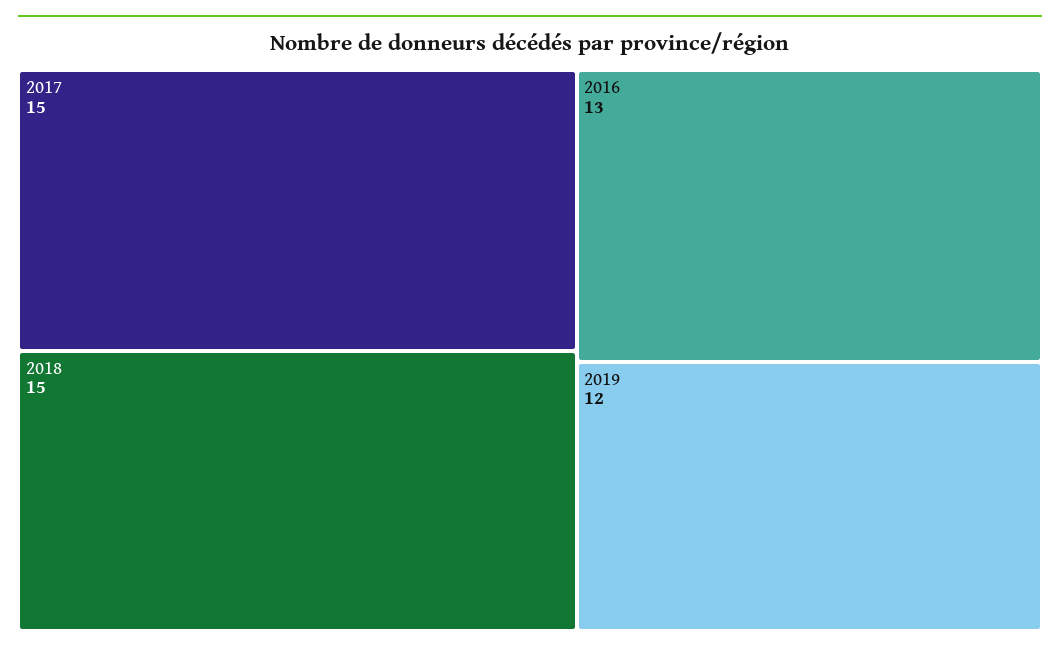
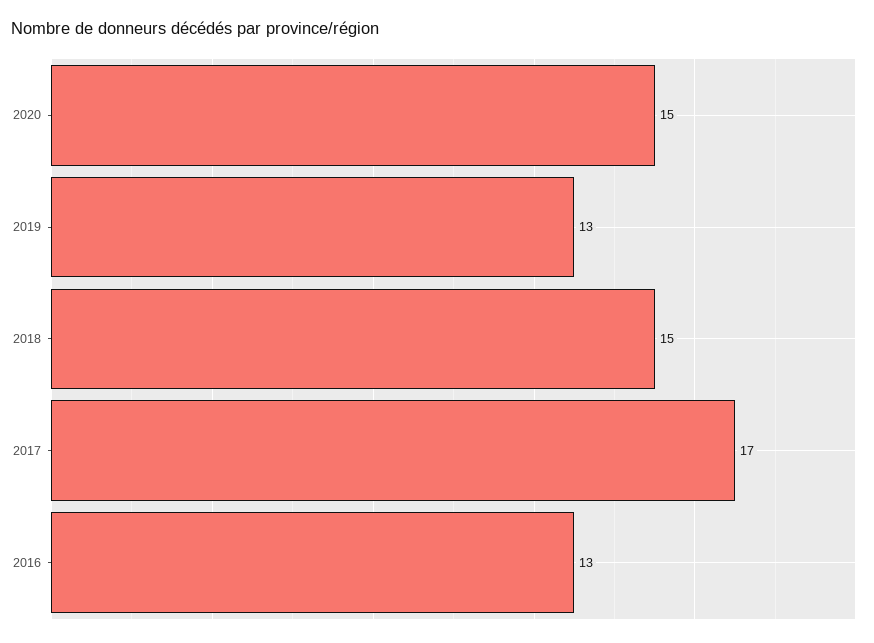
2017: 15 -> 17
2019: 12 -> 13
2020: none -> 15

